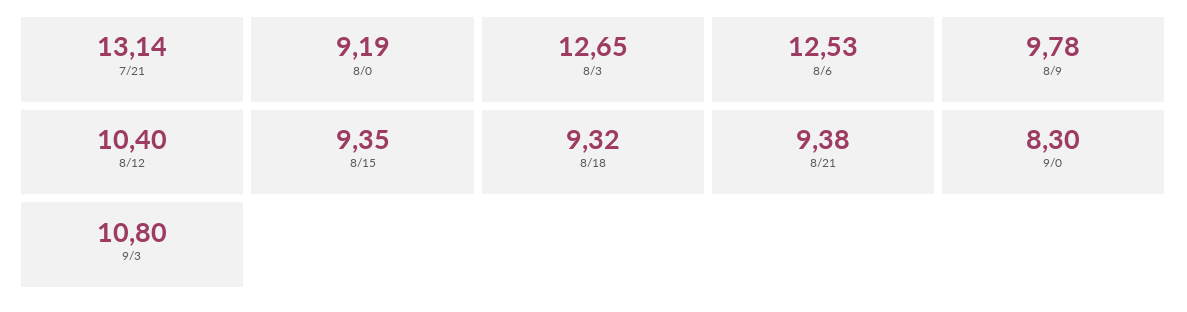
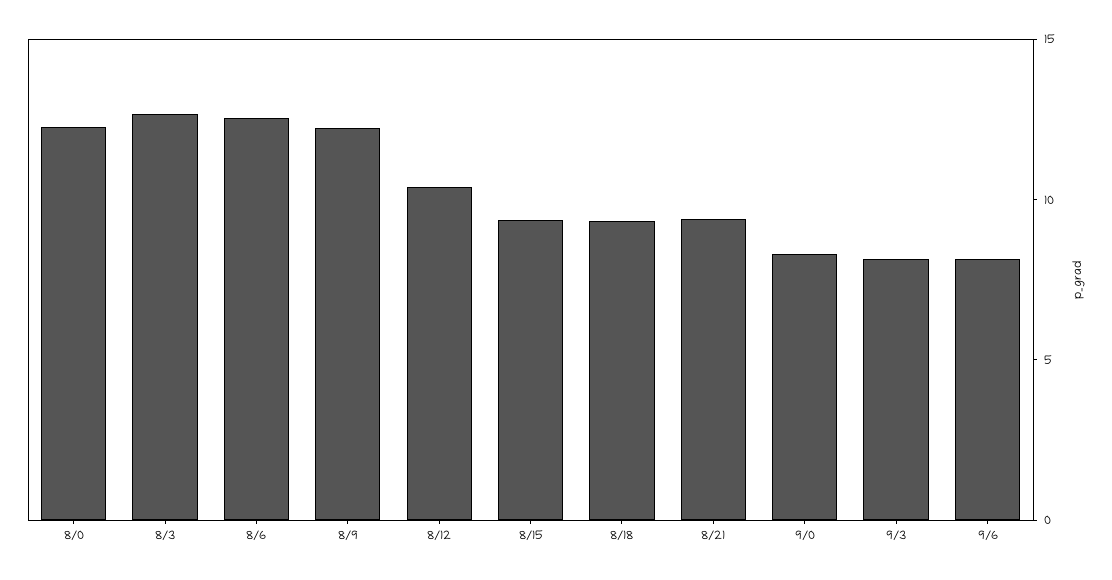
7/21: 13.14 -> none
8/0: 9.19 -> 12
8/9: 9.78 -> 12
9/3: 10.8 -> 8
9/6: none -> 8

